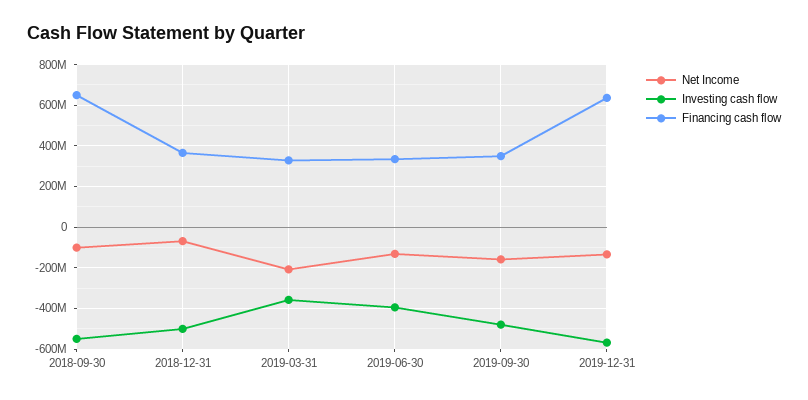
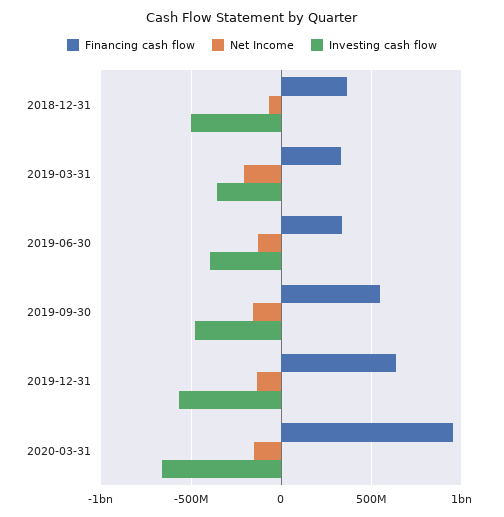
Net Income, 2018-09-30: -100000000 -> none
Investing cash flow, 2018-09-30: -550000000 -> none
Financing cash flow, 2018-09-30: 650000000 -> none
Financing cash flow, 2019-09-30: 350000000 -> 550000000
Financing cash flow, 2020-03-31: none -> 950000000
Net Income, 2020-03-31: none -> -150000000
Investing cash flow, 2020-03-31: none -> -650000000

